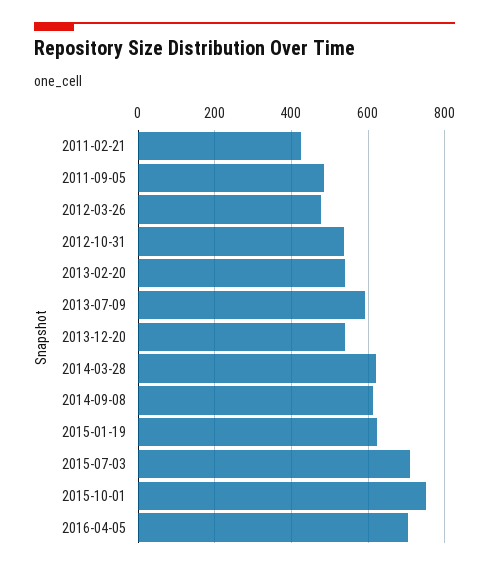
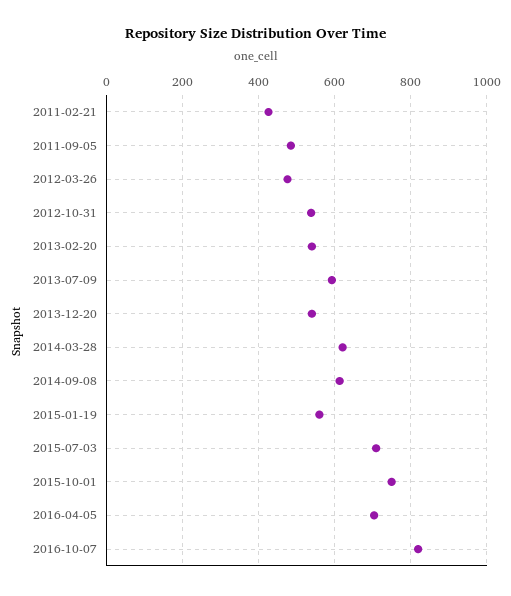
2015-01-19: 620 -> 560
2016-10-07: none -> 820

